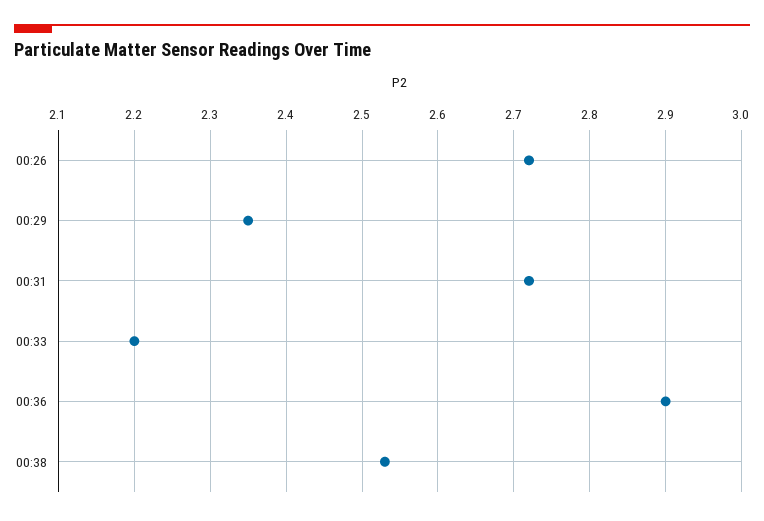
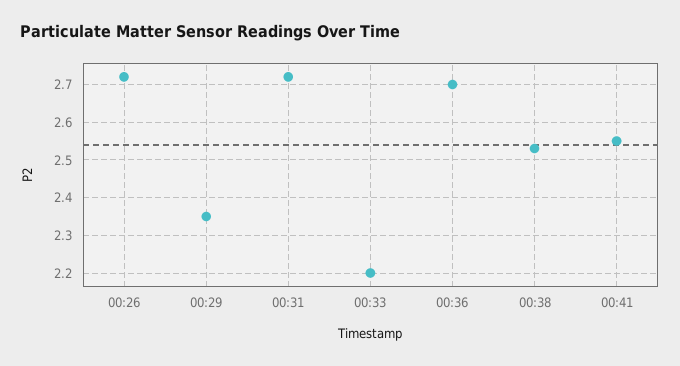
00:36: 2.9 -> 2.7
00:41: none -> 2.55

